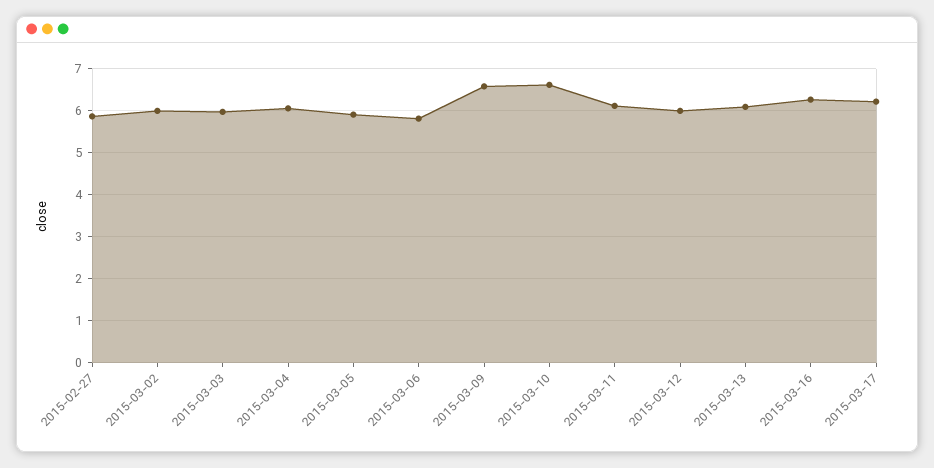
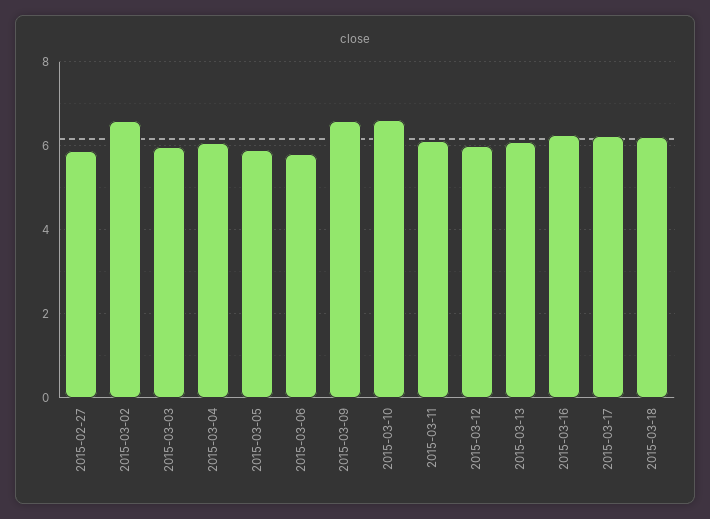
2015-03-02: 6 -> 6.6
2015-03-18: none -> 6.2

